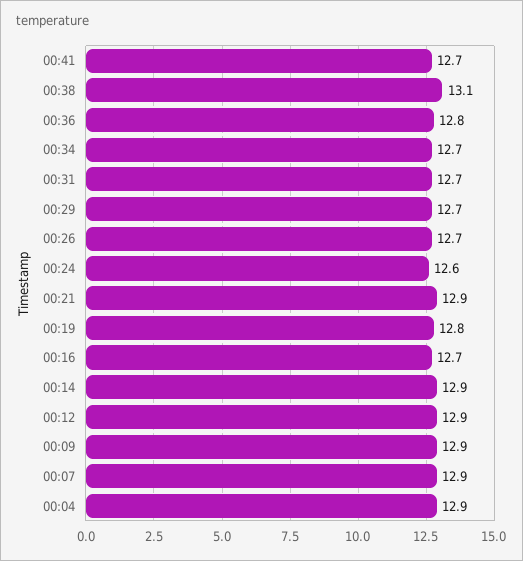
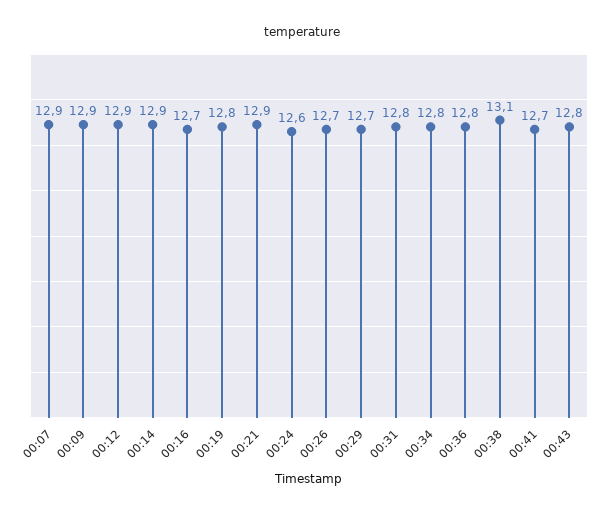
00:34: 12.7 -> 12.8
00:31: 12.7 -> 12.8
00:04: 12.9 -> none
00:43: none -> 12.8

